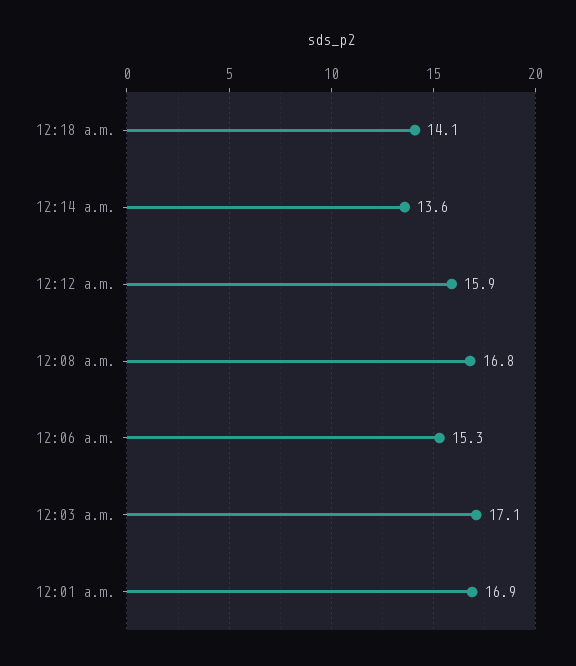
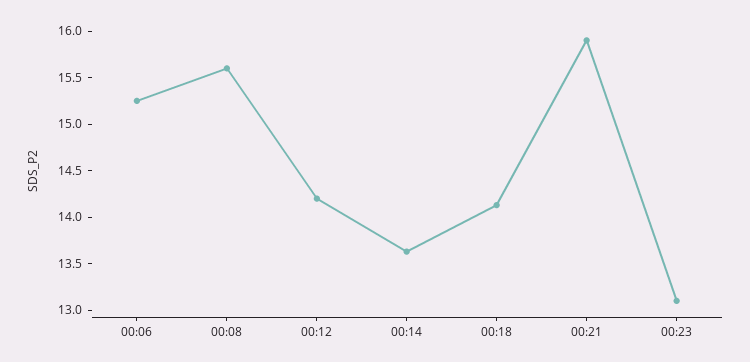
12:12 a.m.: 15.9 -> 14.2
12:08 a.m.: 16.8 -> 15.6
12:03 a.m.: 17.1 -> none
12:01 a.m.: 16.9 -> none
00:21: none -> 15.9
00:23: none -> 13.1

